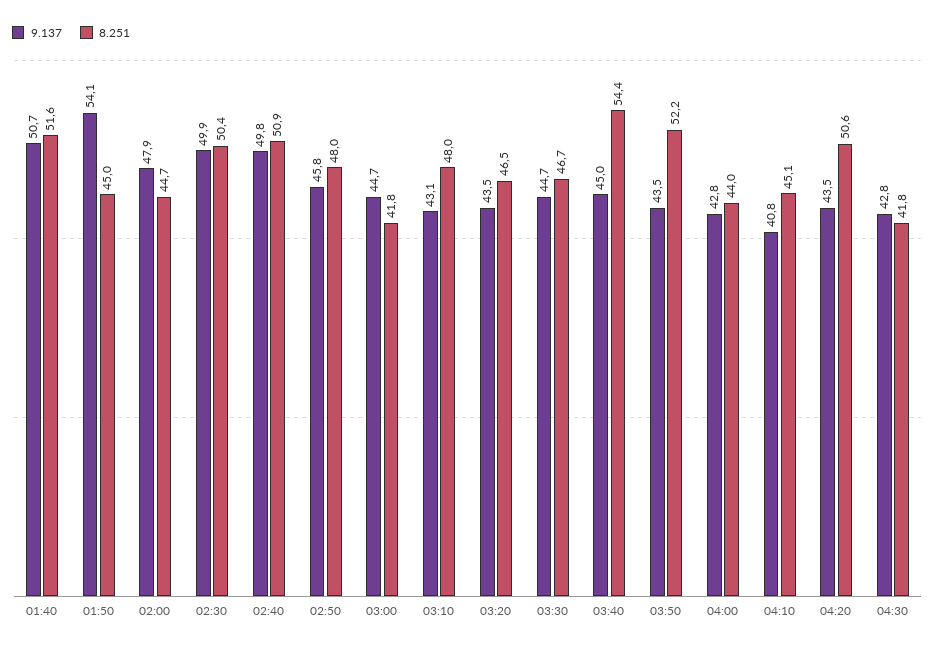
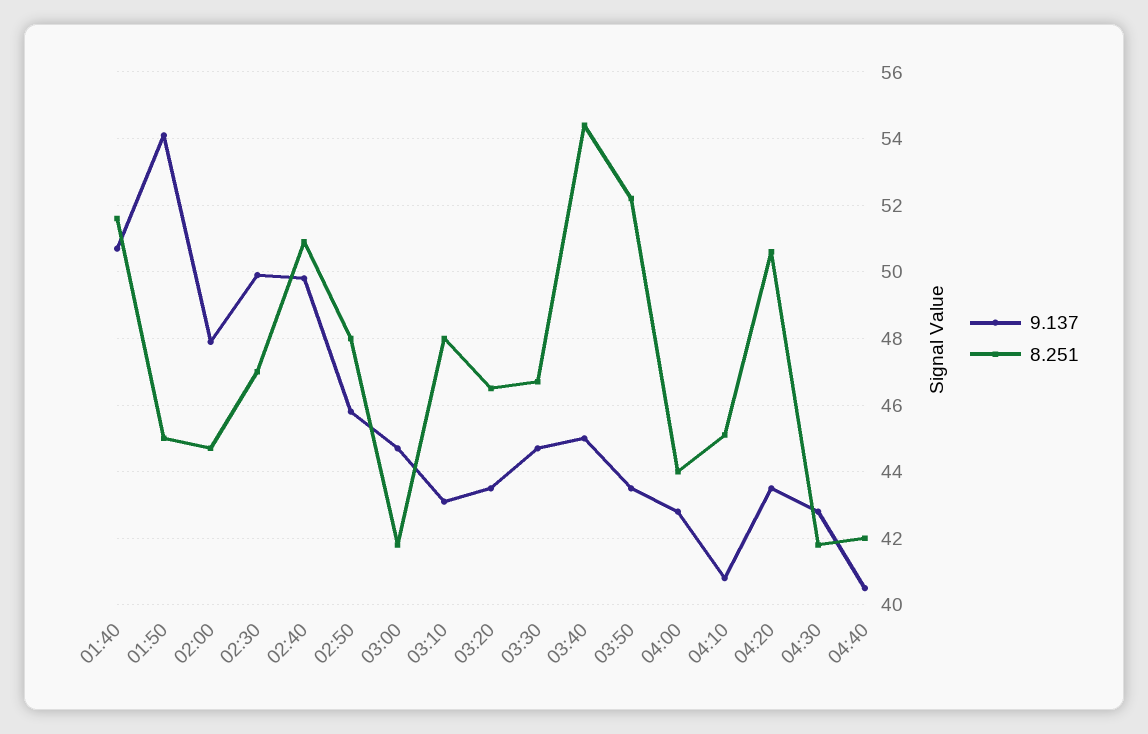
8.251, 02:30: 50.4 -> 47
9.137, 04:40: none -> 40.5
8.251, 04:40: none -> 42

